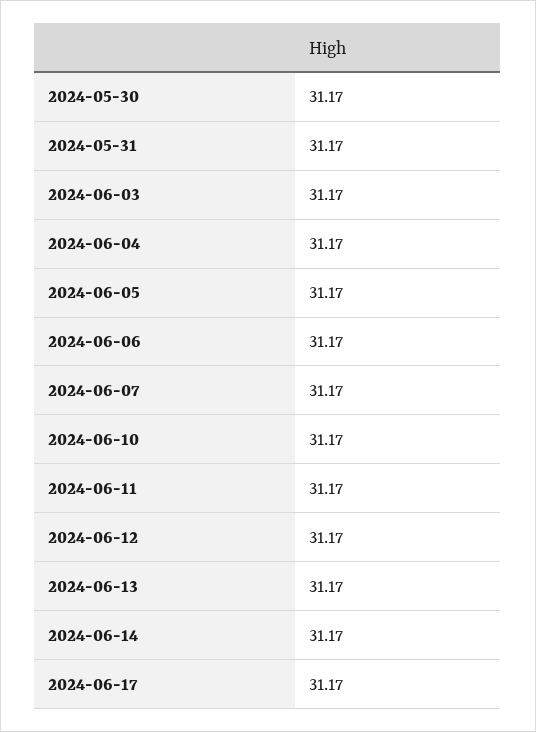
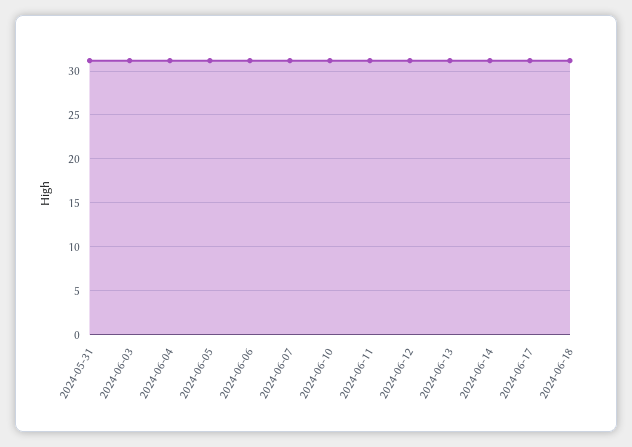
2024-05-30: 31.17 -> none
2024-06-18: none -> 31

